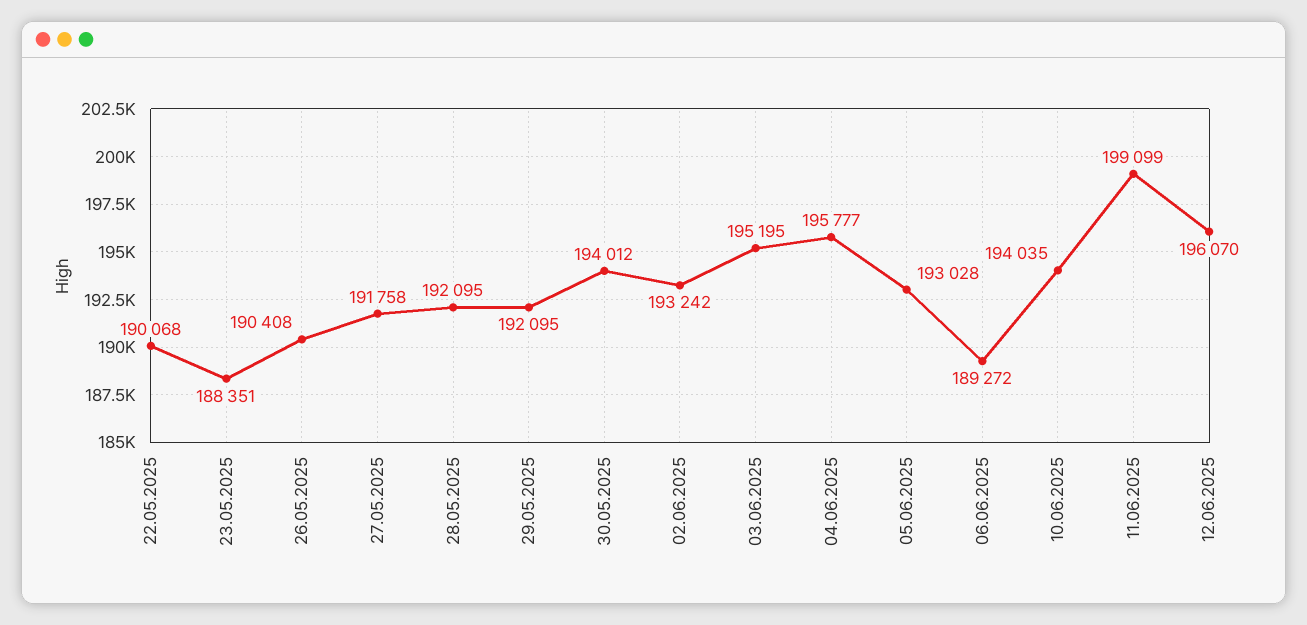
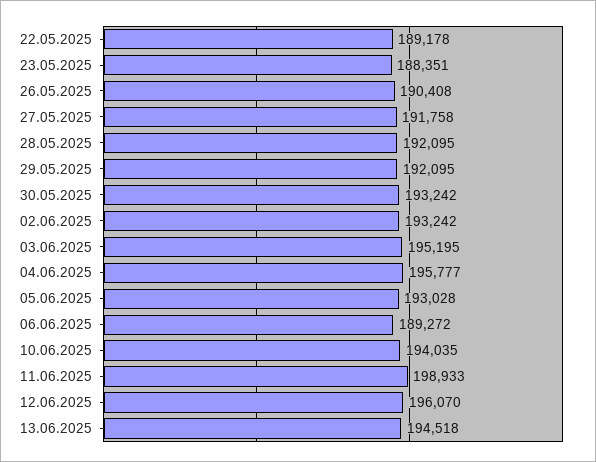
22.05.2025: 190068 -> 189178
30.05.2025: 194012 -> 193242
11.06.2025: 199099 -> 198933
13.06.2025: none -> 194518

